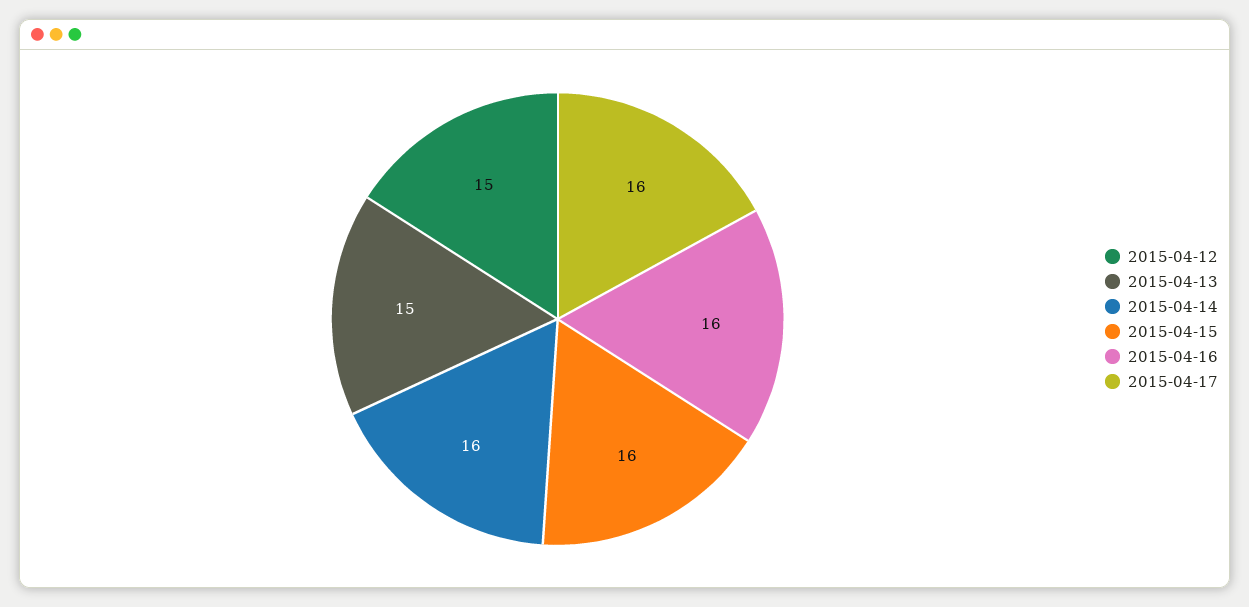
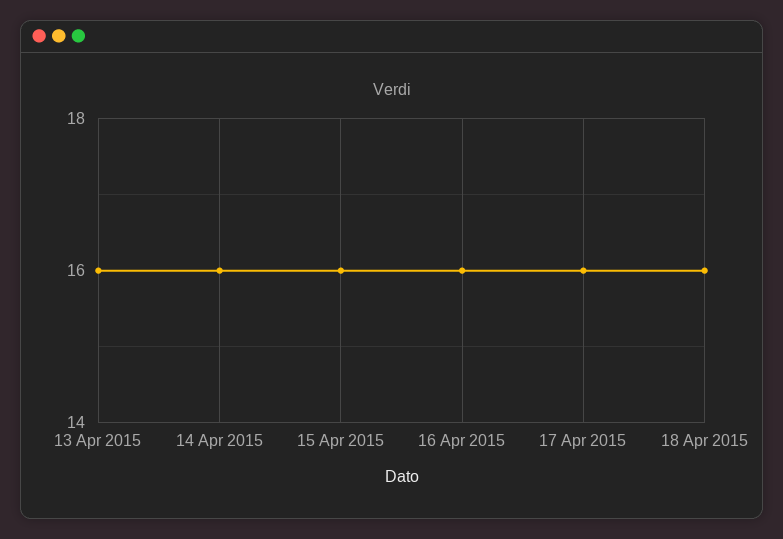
2015-04-12: 15 -> none
2015-04-13: 15 -> 16
18 Apr 2015: none -> 16

